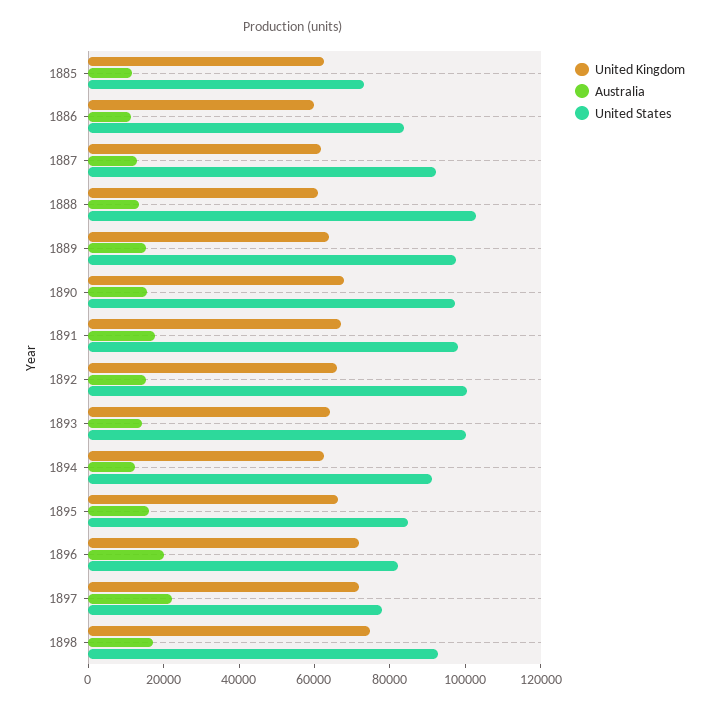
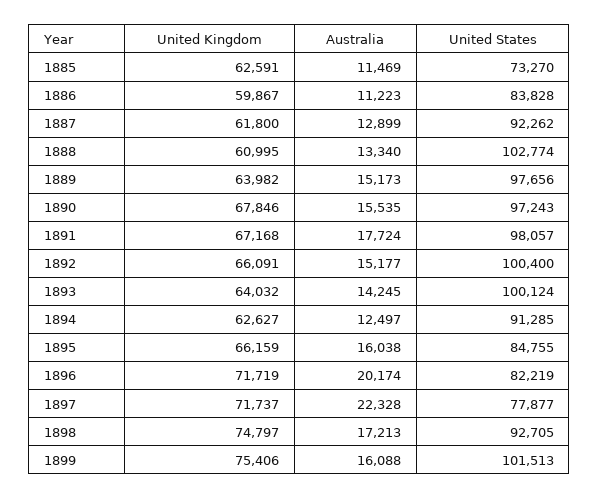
United Kingdom, 1899: none -> 75406
Australia, 1899: none -> 16088
United States, 1899: none -> 101513

